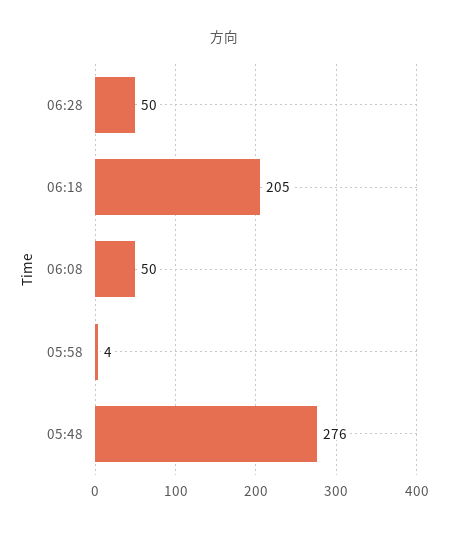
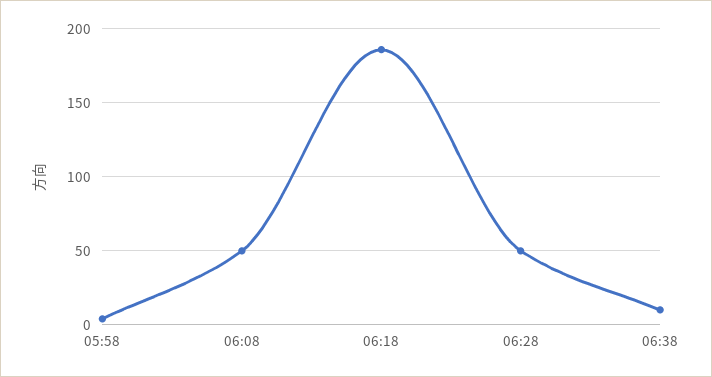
06:18: 205 -> 185
05:48: 276 -> none
06:38: none -> 10

